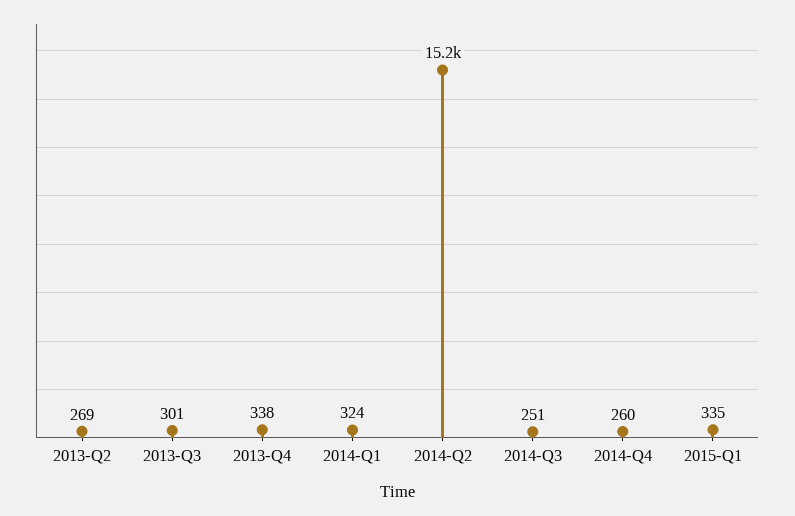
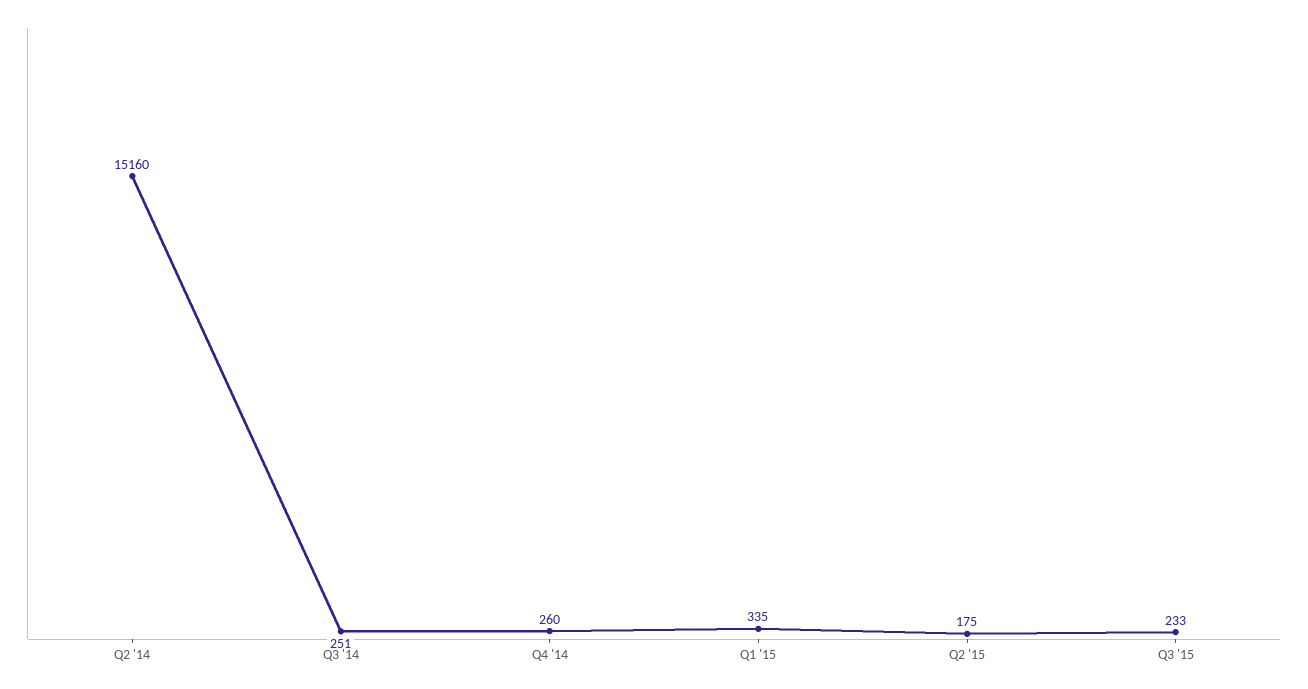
2013-Q2: 269 -> none
2013-Q3: 301 -> none
2013-Q4: 338 -> none
2014-Q1: 324 -> none
Q2 '15: none -> 175
Q3 '15: none -> 233

